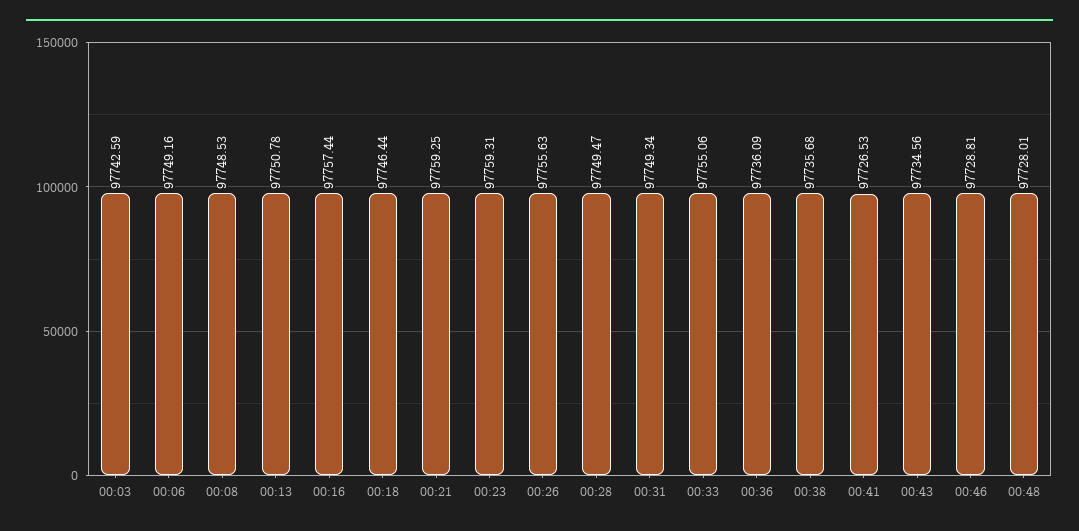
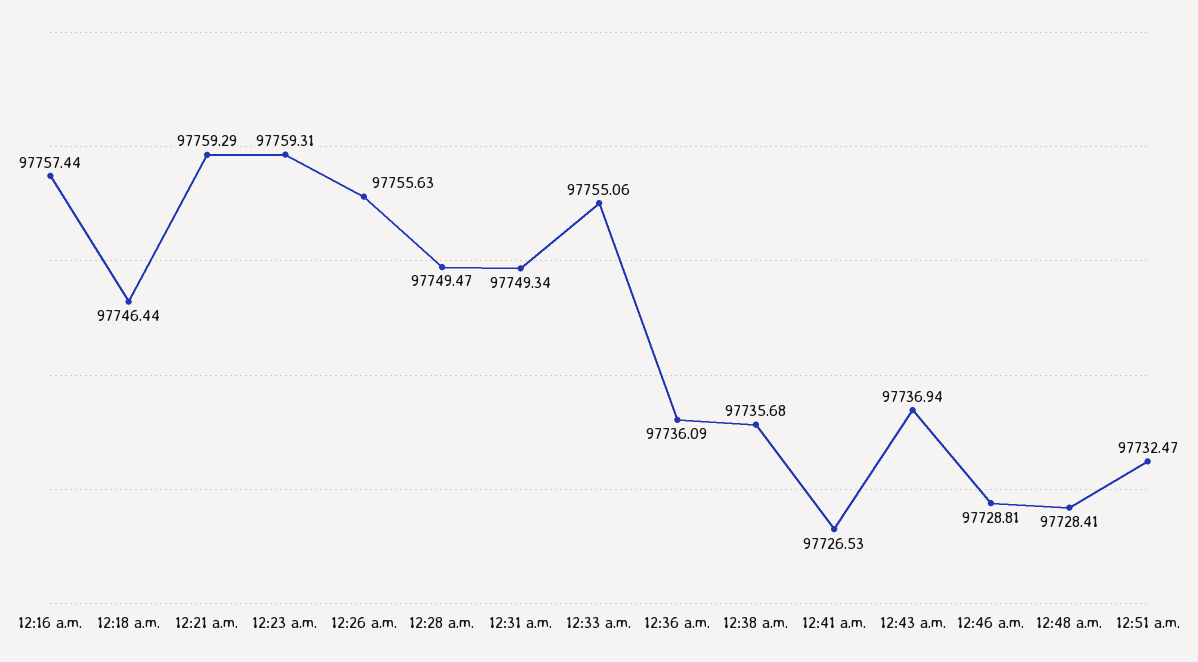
00:03: 97742.59 -> none
00:06: 97749.16 -> none
00:08: 97748.53 -> none
00:13: 97750.78 -> none
00:21: 97759.25 -> 97759.29
00:43: 97734.56 -> 97736.94
00:48: 97728.01 -> 97728.41
12:51 a.m.: none -> 97732.47

